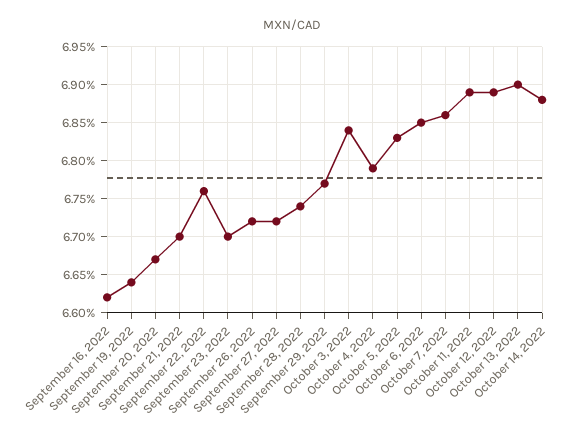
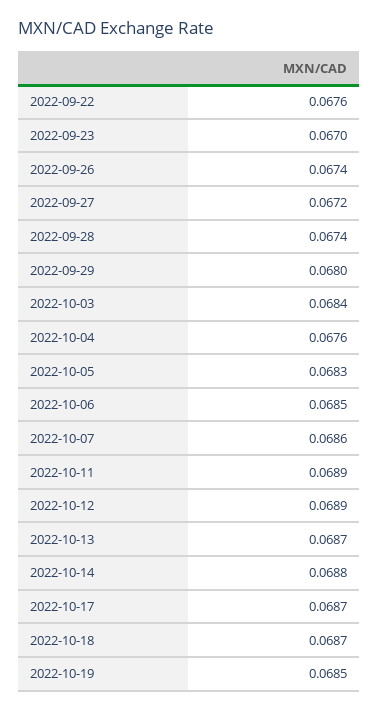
September 16, 2022: 0.0662 -> none
September 19, 2022: 0.0664 -> none
September 20, 2022: 0.0667 -> none
September 21, 2022: 0.067 -> none
September 26, 2022: 0.0672 -> 0.0674
September 29, 2022: 0.0677 -> 0.068
October 4, 2022: 0.0679 -> 0.0676
October 13, 2022: 0.069 -> 0.0687
2022-10-17: none -> 0.0687
2022-10-18: none -> 0.0687
2022-10-19: none -> 0.0685

